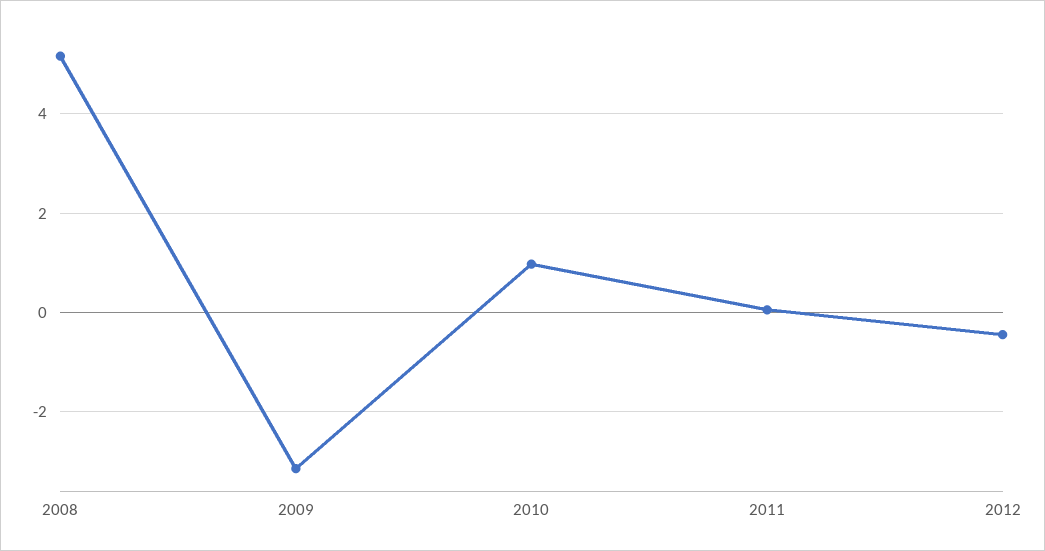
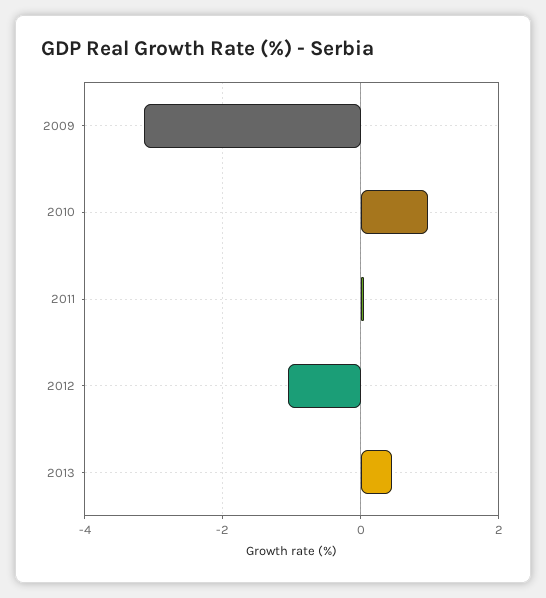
2008: 5.2 -> none
2012: -0.4 -> -1
2013: none -> 0.4

